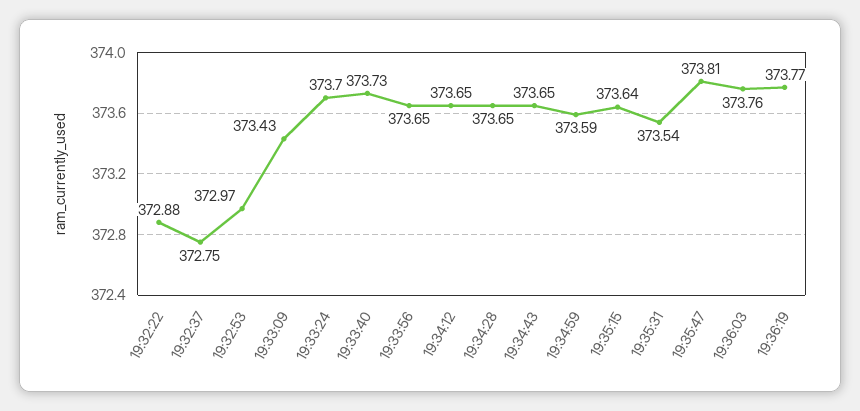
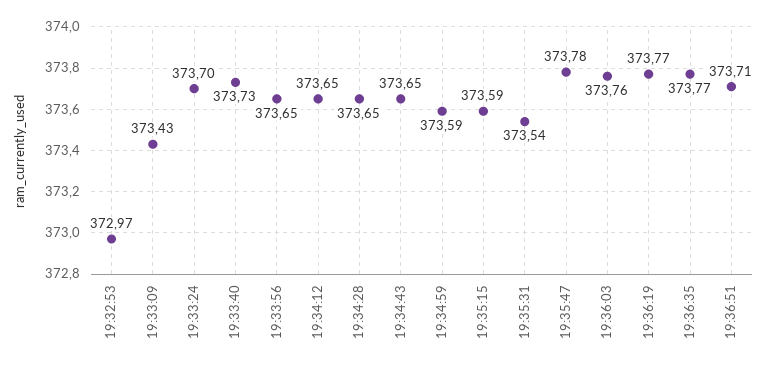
19:32:22: 372.88 -> none
19:32:37: 372.75 -> none
19:35:15: 373.64 -> 373.59
19:35:47: 373.81 -> 373.78
19:36:35: none -> 373.77
19:36:51: none -> 373.71

